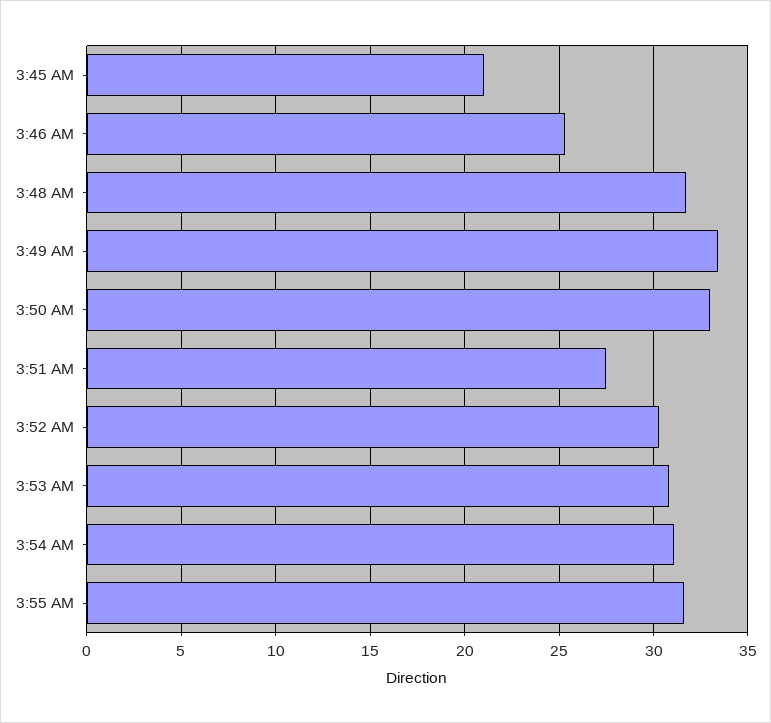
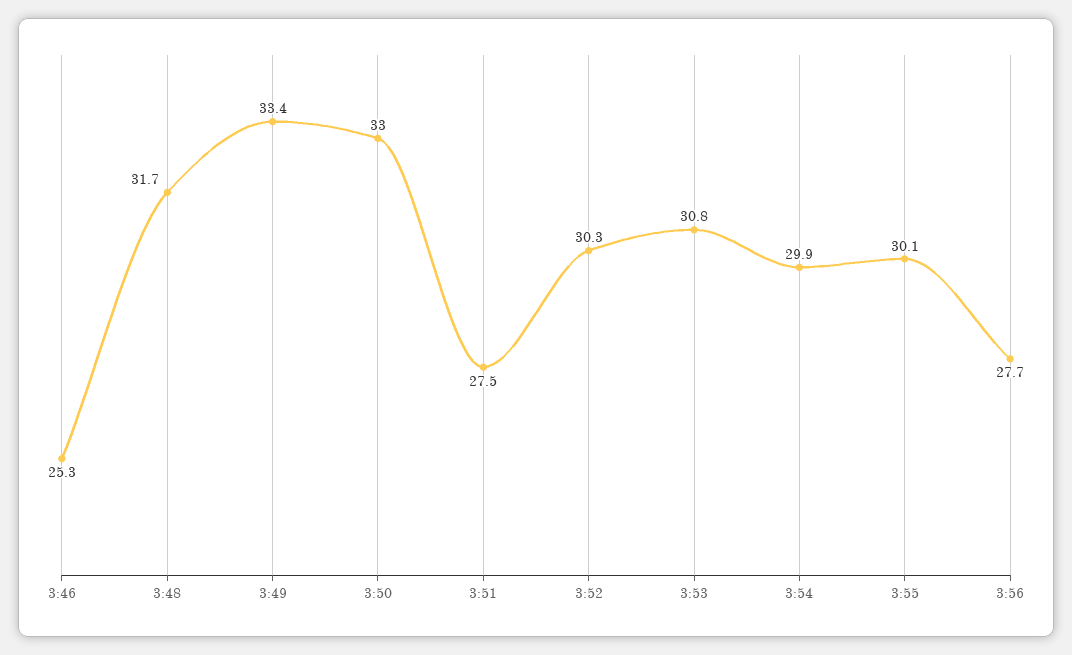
3:45 AM: 21 -> none
3:54 AM: 31 -> 29.9
3:55 AM: 31.5 -> 30.1
3:56: none -> 27.7

